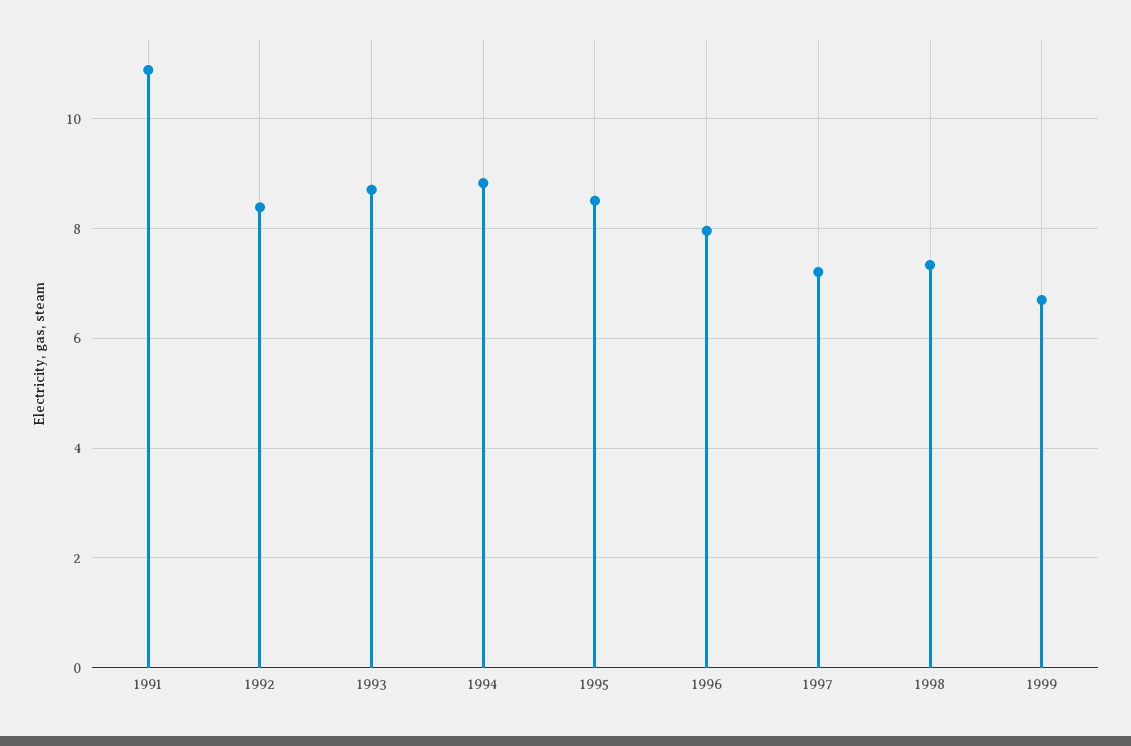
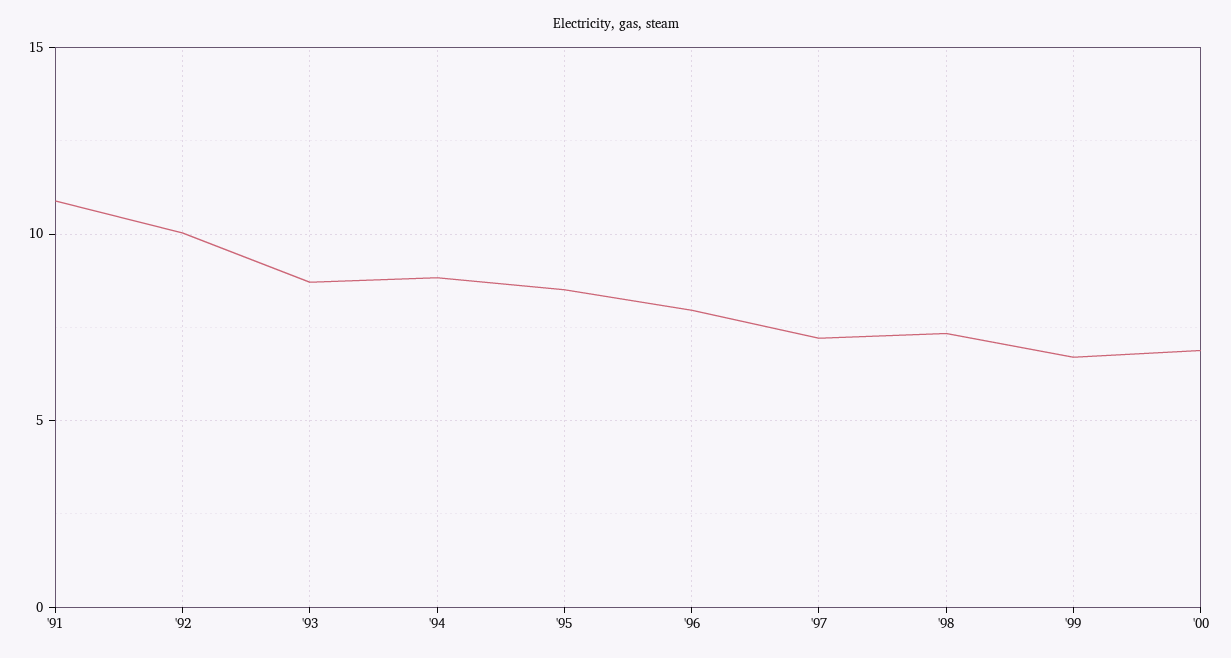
1992: 8.4 -> 10
'00: none -> 7

